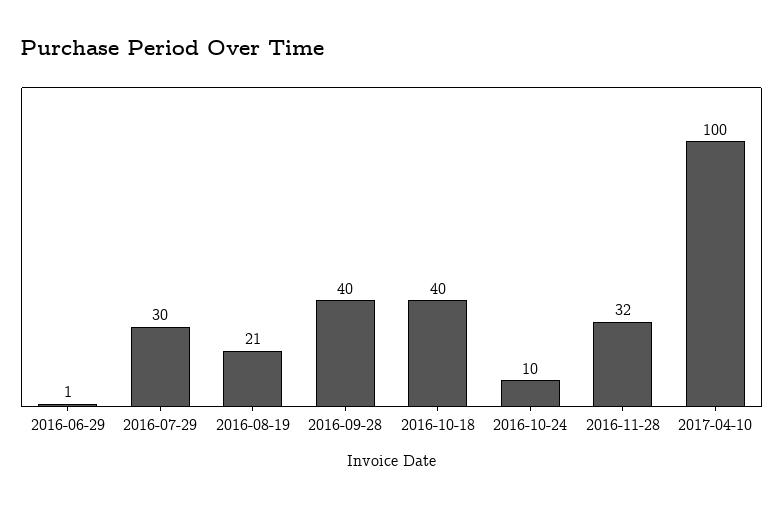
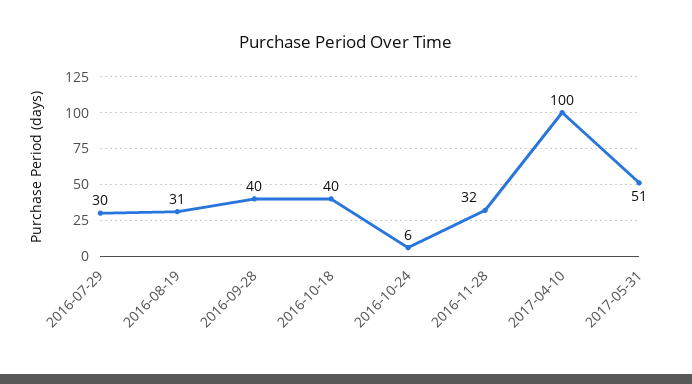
2016-06-29: 1 -> none
2016-08-19: 21 -> 31
2016-10-24: 10 -> 6
2017-05-31: none -> 51

